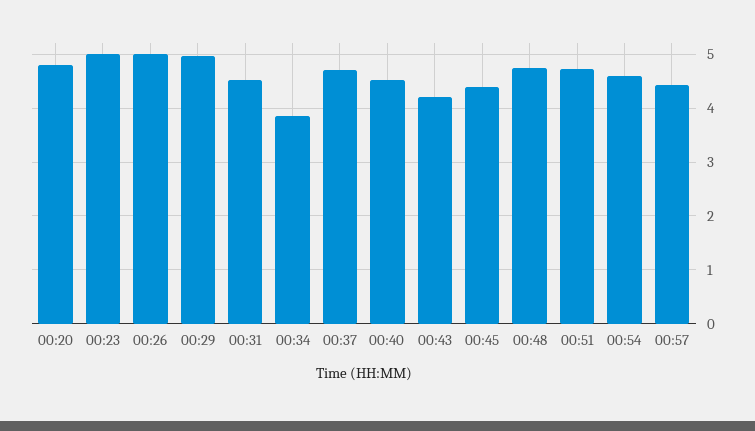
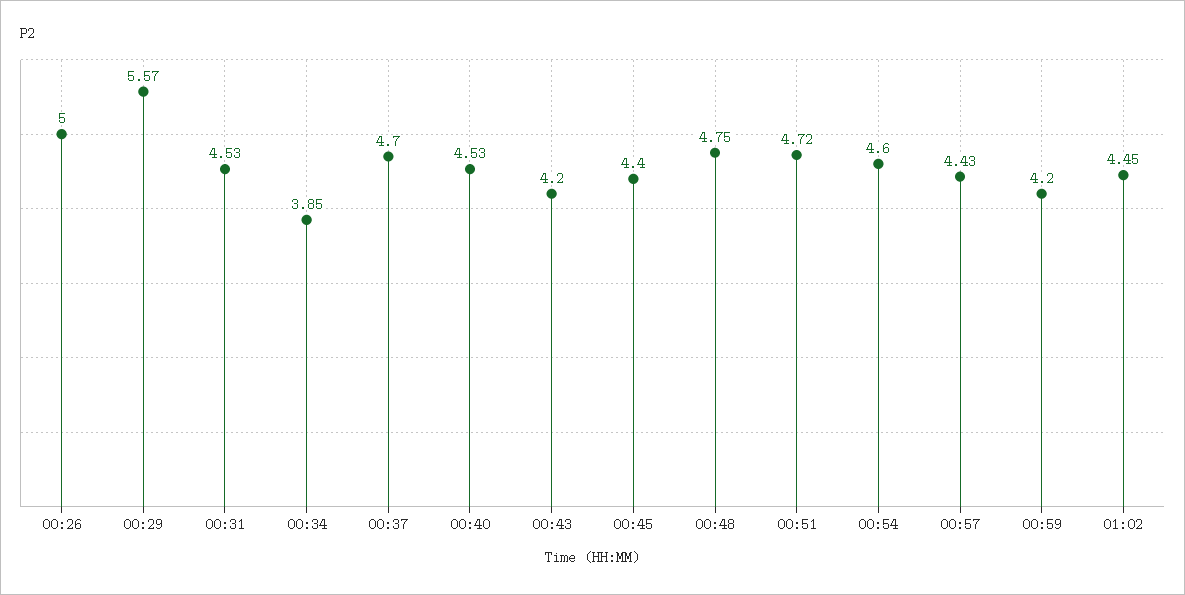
00:20: 4.8 -> none
00:23: 5 -> none
00:29: 5 -> 5.57
00:59: none -> 4.2
01:02: none -> 4.45

